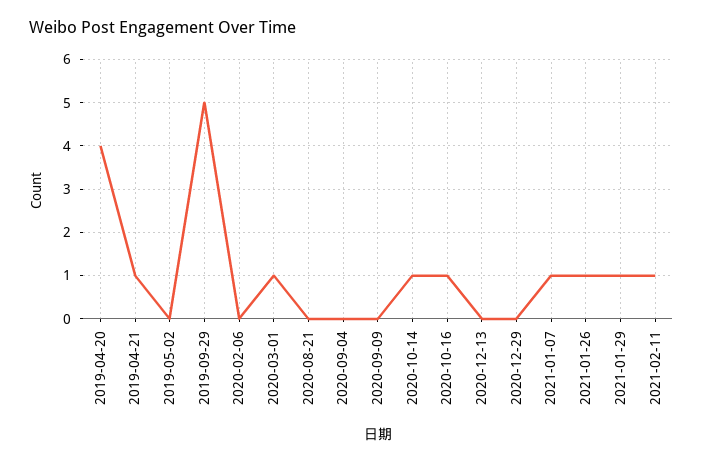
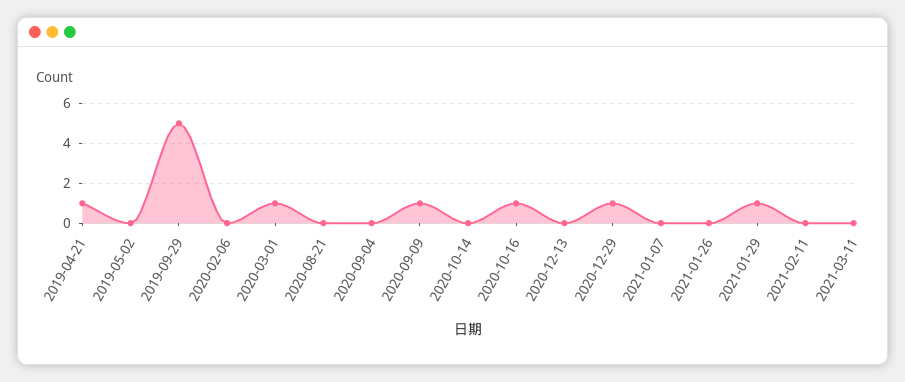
2019-04-20: 4 -> none
2020-09-09: 0 -> 1
2020-10-14: 1 -> 0
2020-12-29: 0 -> 1
2021-01-07: 1 -> 0
2021-01-26: 1 -> 0
2021-02-11: 1 -> 0
2021-03-11: none -> 0

